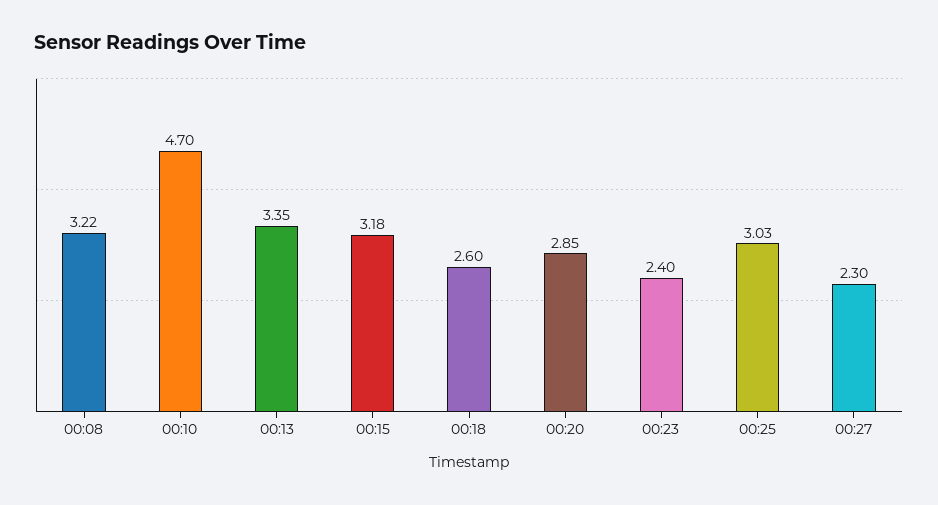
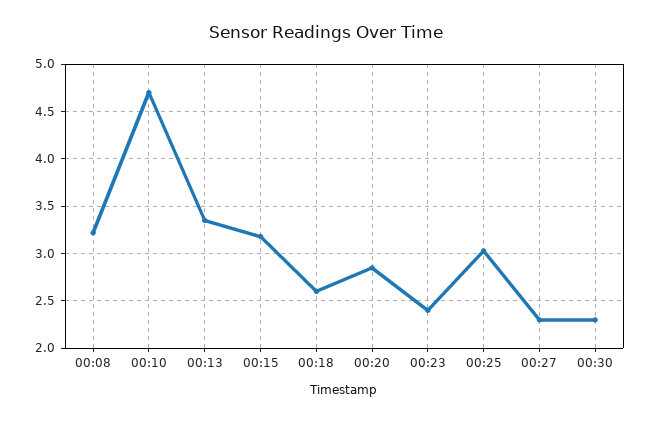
00:30: none -> 2.3

